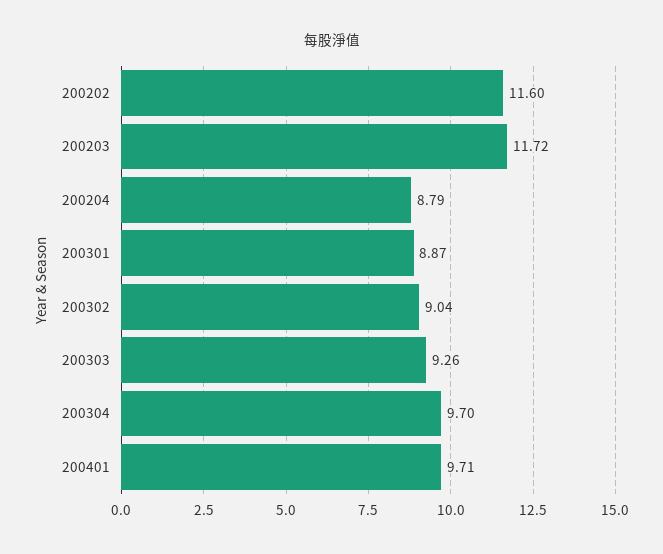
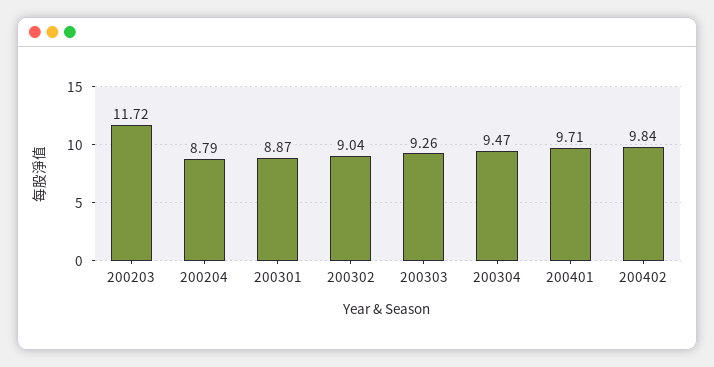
200202: 11.6 -> none
200304: 9.7 -> 9.47
200402: none -> 9.84

